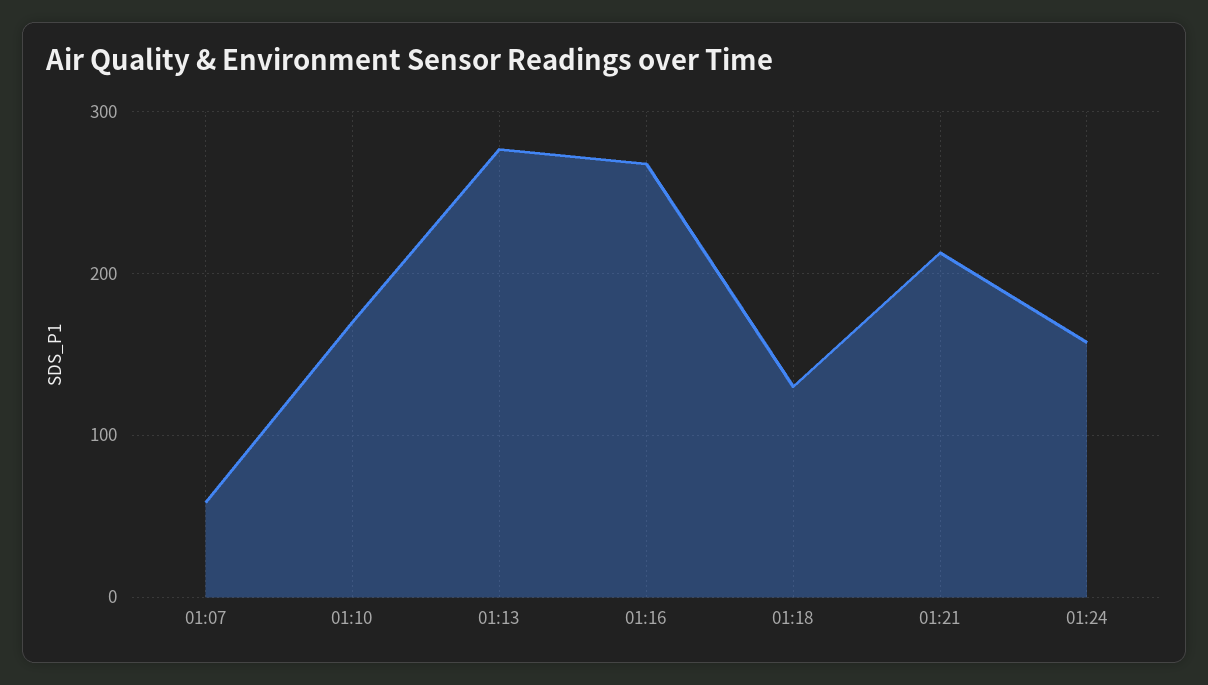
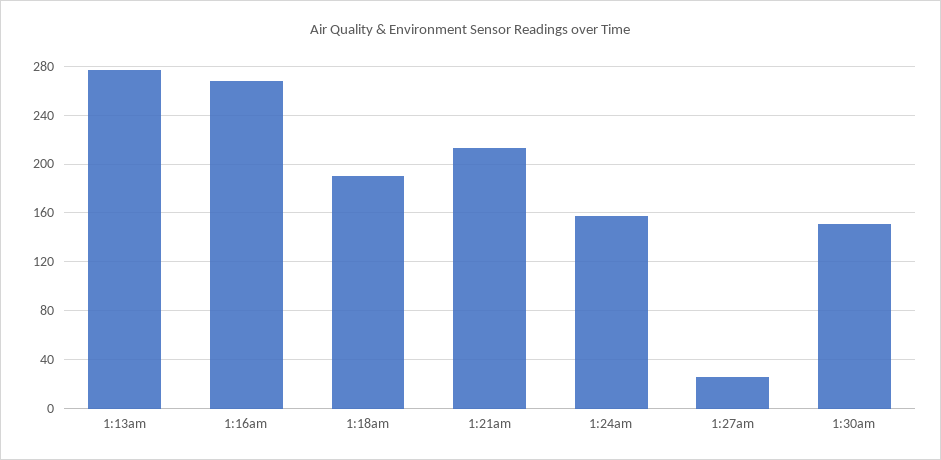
01:07: 60 -> none
01:10: 170 -> none
01:18: 130 -> 190
1:27am: none -> 25
1:30am: none -> 150

